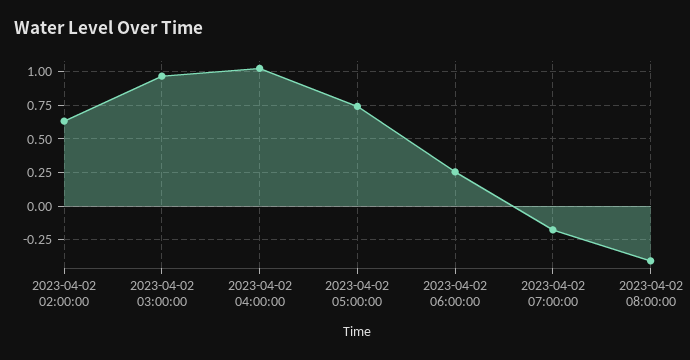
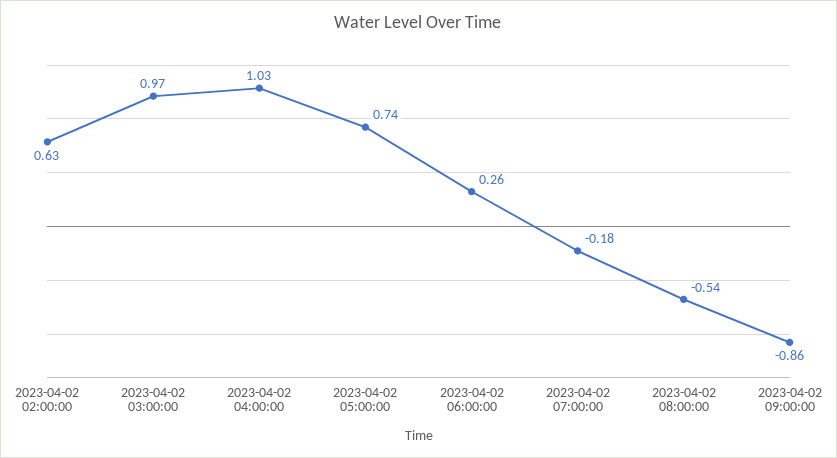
2023-04-02 08:00:00: -0.4 -> -0.54
2023-04-02 09:00:00: none -> -0.86

